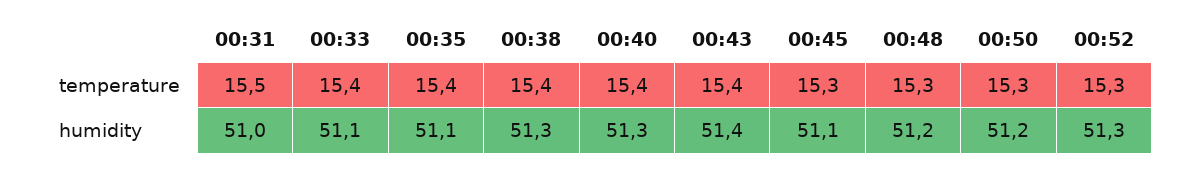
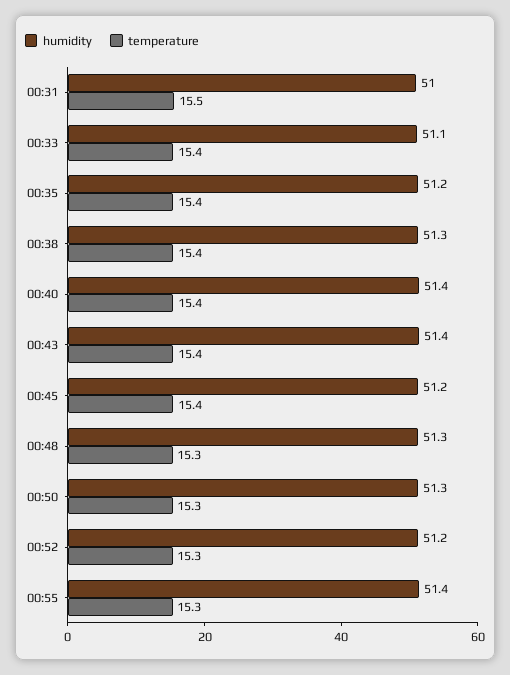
temperature, 00:45: 15.3 -> 15.4
humidity, 00:35: 51.1 -> 51.2
humidity, 00:40: 51.3 -> 51.4
humidity, 00:45: 51.1 -> 51.2
humidity, 00:48: 51.2 -> 51.3
humidity, 00:50: 51.2 -> 51.3
humidity, 00:52: 51.3 -> 51.2
humidity, 00:55: none -> 51.4
temperature, 00:55: none -> 15.3

